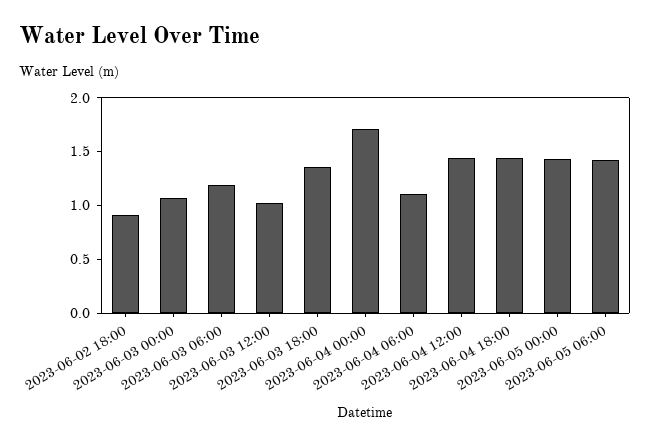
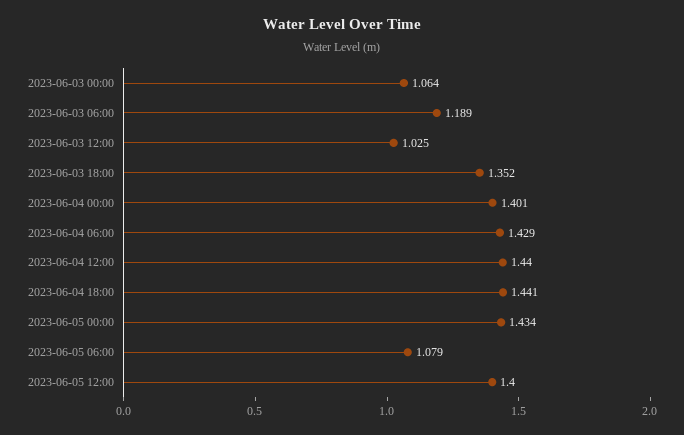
2023-06-02 18:00: 0.9 -> none
2023-06-04 00:00: 1.7 -> 1.401
2023-06-04 06:00: 1.1 -> 1.429
2023-06-05 06:00: 1.4 -> 1.079
2023-06-05 12:00: none -> 1.4

